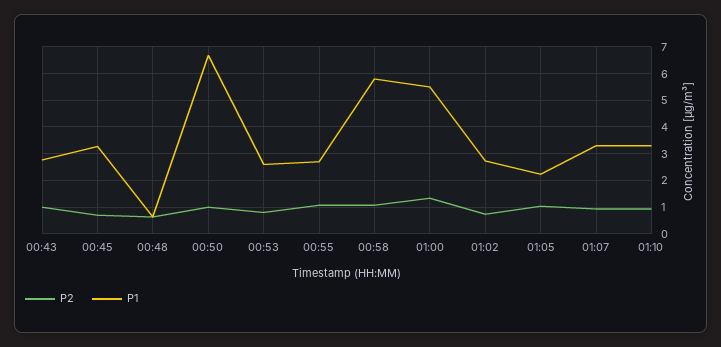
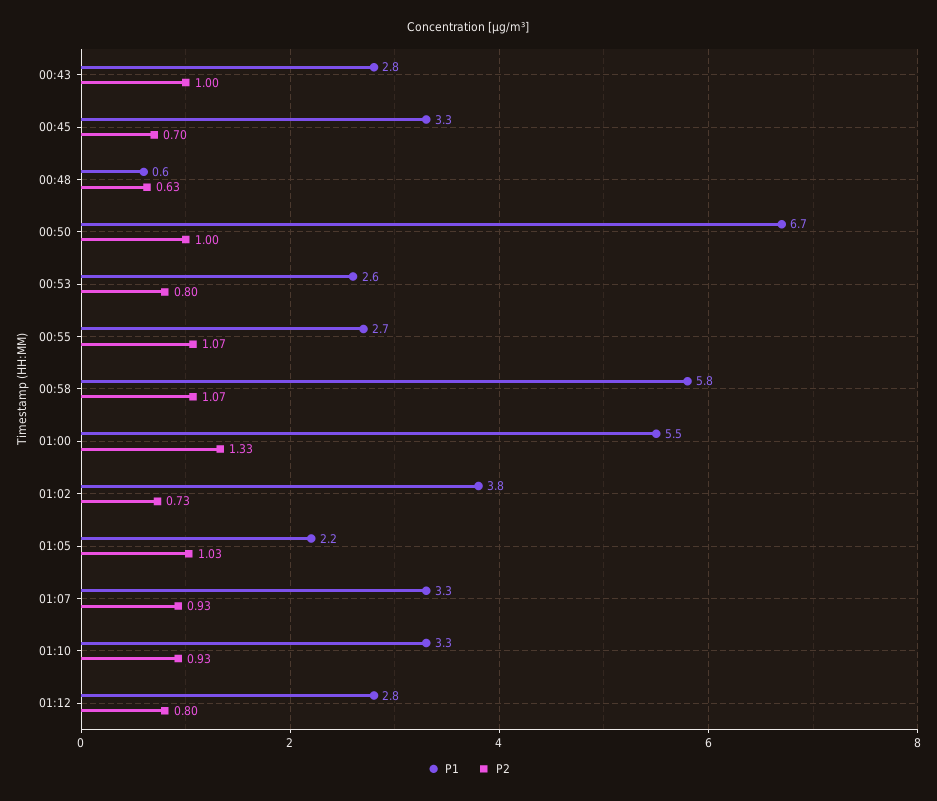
P1, 01:02: 2.75 -> 3.8
P1, 01:12: none -> 2.8
P2, 01:12: none -> 0.8

